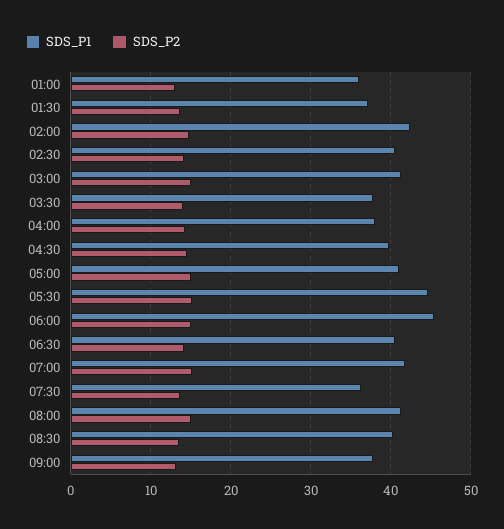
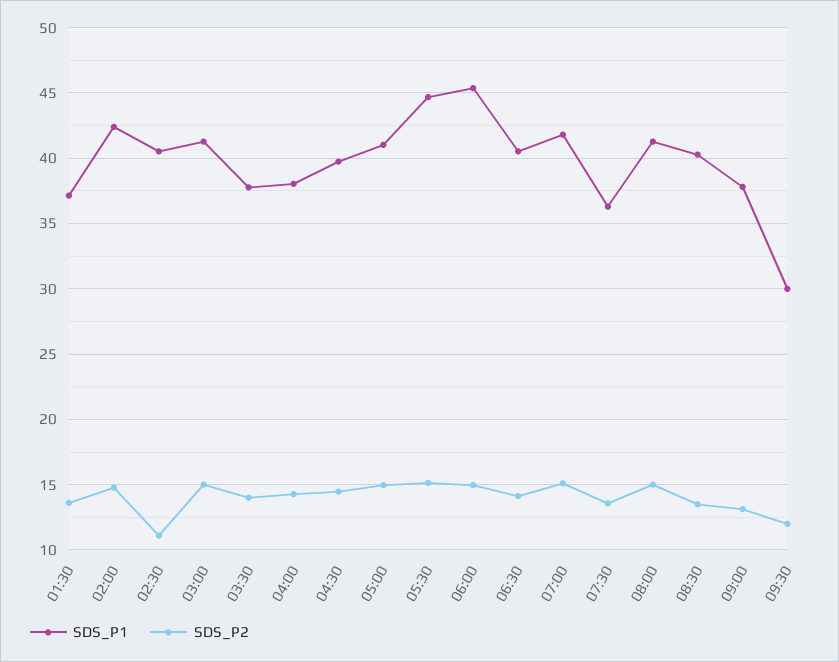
SDS_P1, 01:00: 36 -> none
SDS_P2, 01:00: 13 -> none
SDS_P2, 02:30: 14 -> 11
SDS_P1, 09:30: none -> 30
SDS_P2, 09:30: none -> 12

